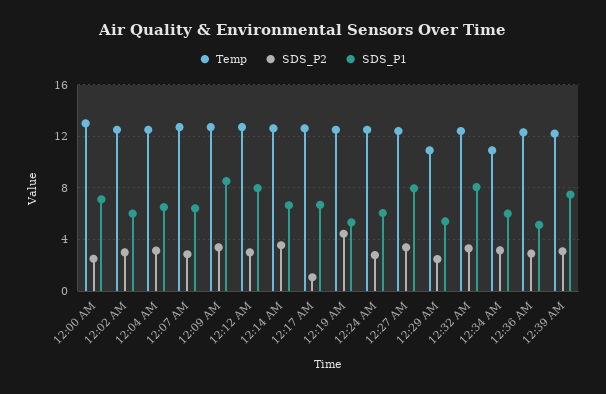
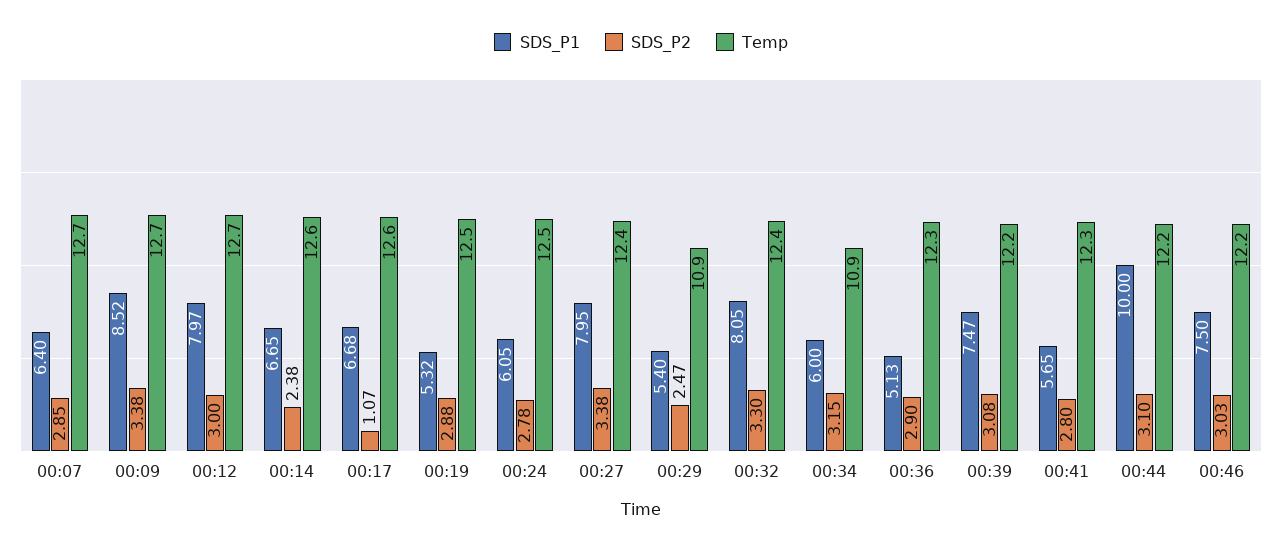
Temp, 12:00 AM: 13 -> none
SDS_P2, 12:00 AM: 2.5 -> none
SDS_P1, 12:00 AM: 7 -> none
Temp, 12:02 AM: 12.5 -> none
SDS_P2, 12:02 AM: 3 -> none
SDS_P1, 12:02 AM: 6 -> none
Temp, 12:04 AM: 12.5 -> none
SDS_P2, 12:04 AM: 3 -> none
SDS_P1, 12:04 AM: 6.5 -> none
SDS_P2, 12:14 AM: 3.5 -> 2.38
SDS_P2, 12:19 AM: 4.5 -> 2.88
SDS_P1, 00:41: none -> 5.65
SDS_P2, 00:41: none -> 2.8
Temp, 00:41: none -> 12.3
SDS_P1, 00:44: none -> 10
SDS_P2, 00:44: none -> 3.1
Temp, 00:44: none -> 12.2
SDS_P1, 00:46: none -> 7.5
SDS_P2, 00:46: none -> 3.03
Temp, 00:46: none -> 12.2

